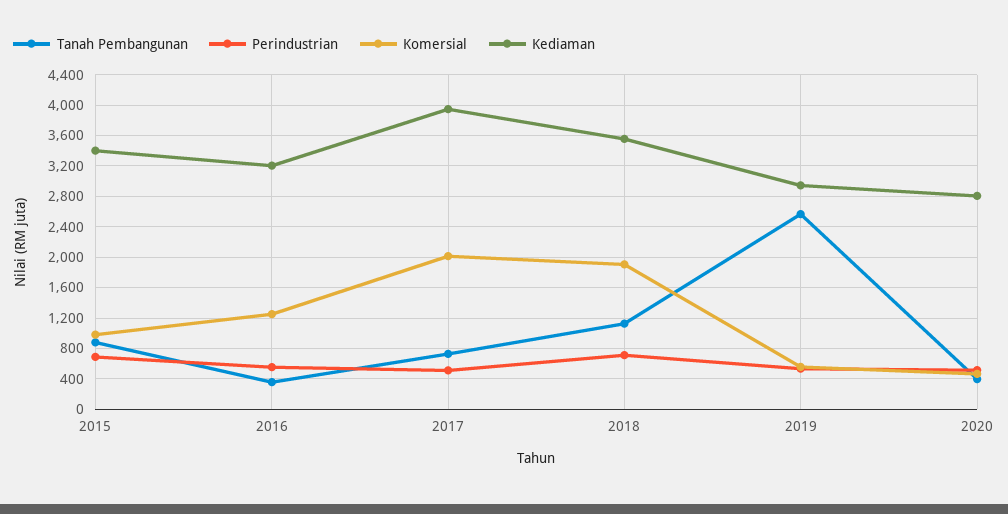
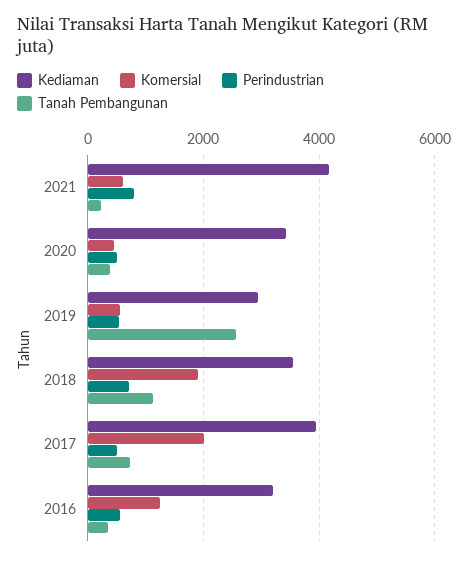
Tanah Pembangunan, 2015: 900 -> none
Perindustrian, 2015: 700 -> none
Komersial, 2015: 1000 -> none
Kediaman, 2015: 3400 -> none
Kediaman, 2020: 2800 -> 3400
Kediaman, 2021: none -> 4200
Komersial, 2021: none -> 600
Perindustrian, 2021: none -> 800
Tanah Pembangunan, 2021: none -> 200

